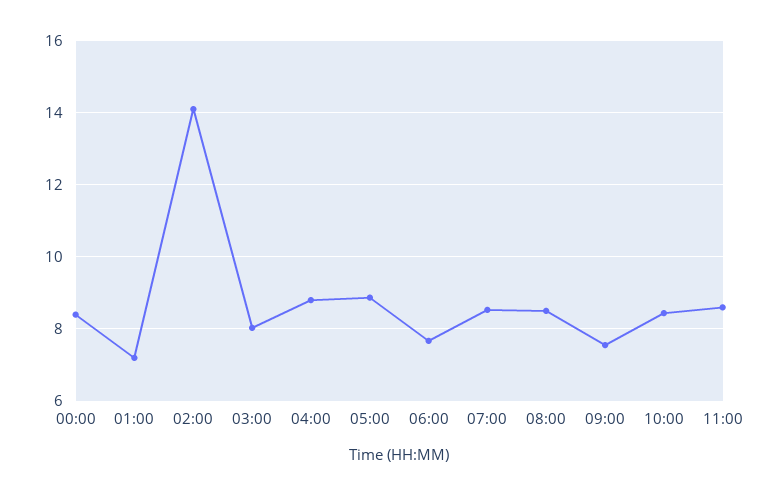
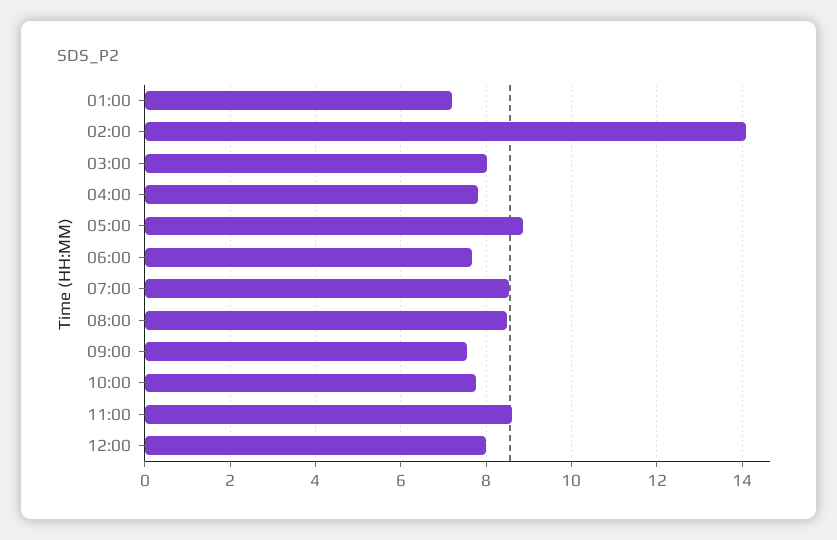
00:00: 8.4 -> none
04:00: 8.8 -> 7.8
10:00: 8.4 -> 7.8
12:00: none -> 8

